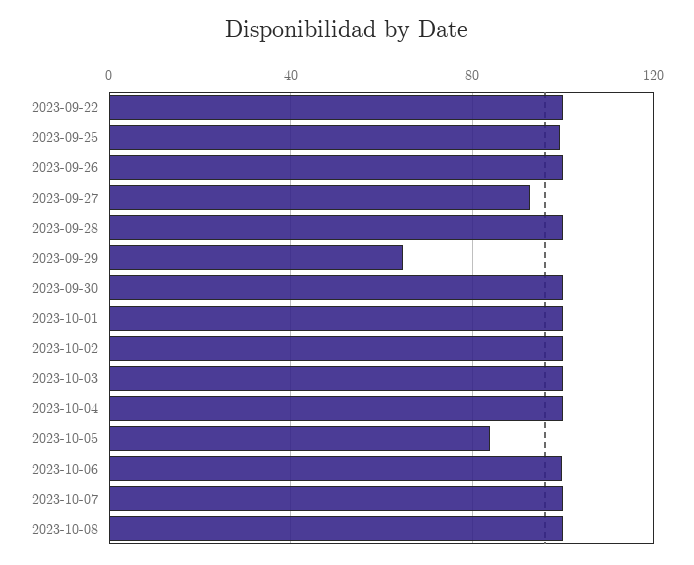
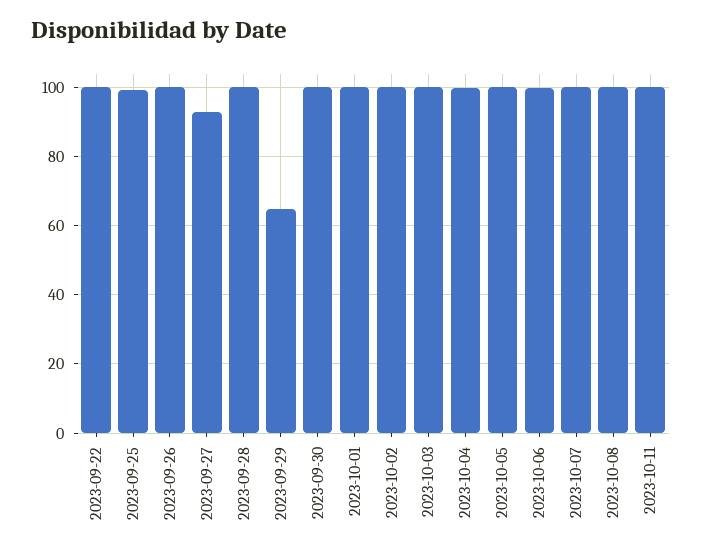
2023-10-05: 85 -> 100
2023-10-11: none -> 100

